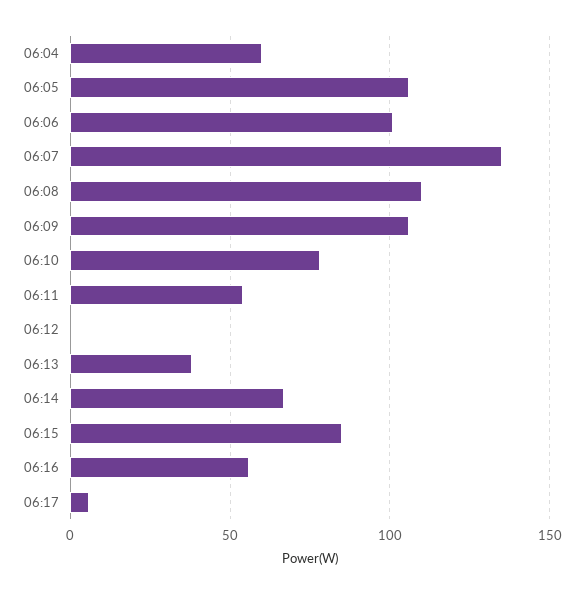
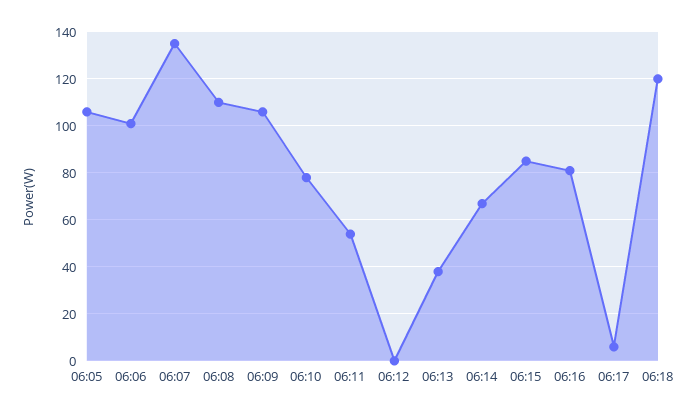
06:04: 60 -> none
06:16: 55 -> 80
06:18: none -> 120

